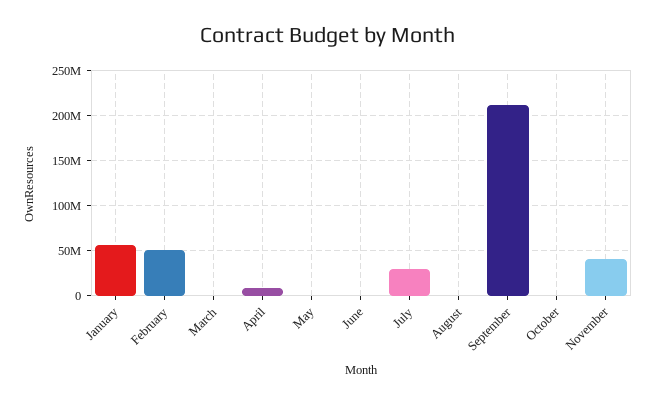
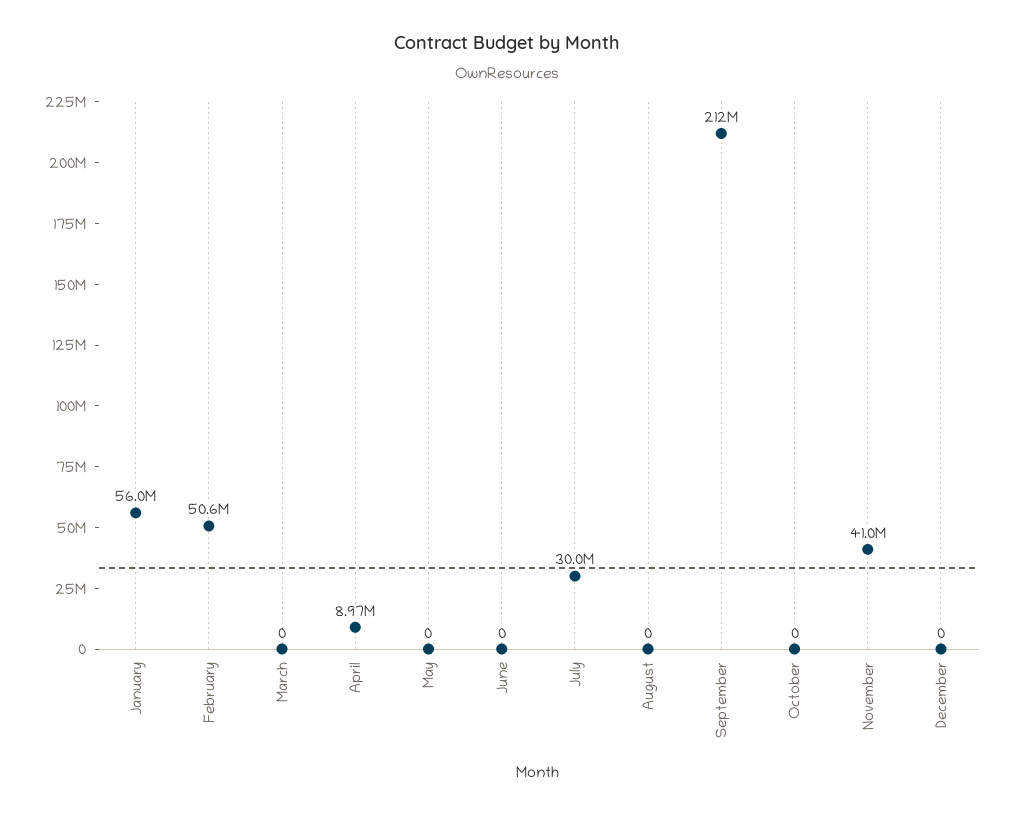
December: none -> 0

